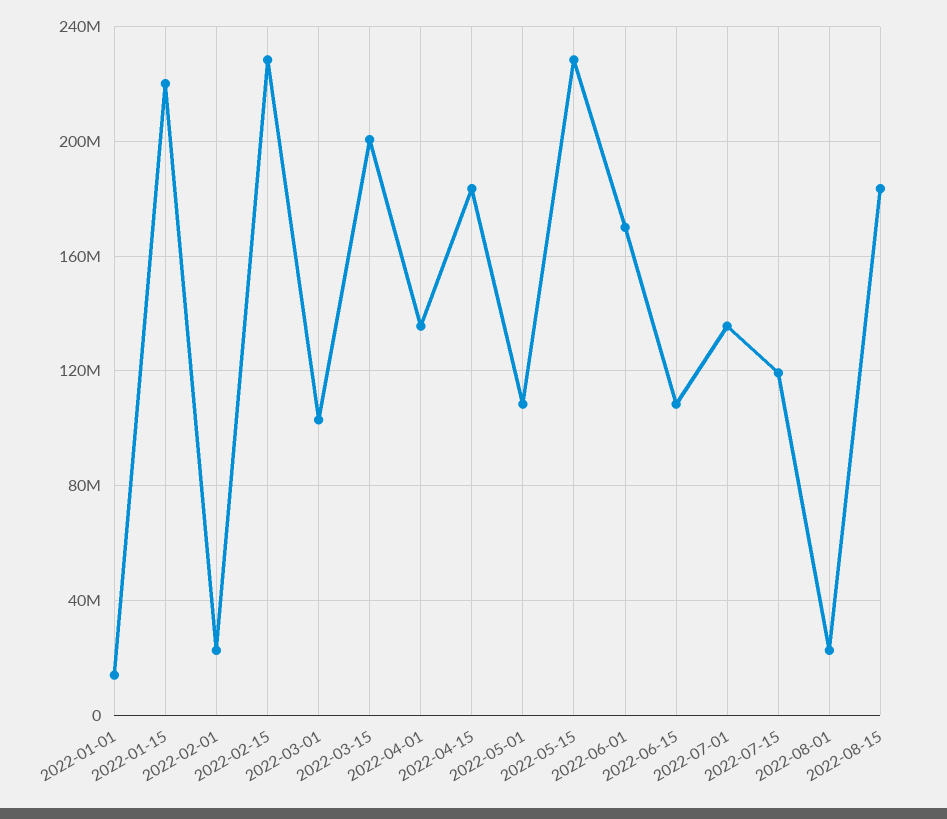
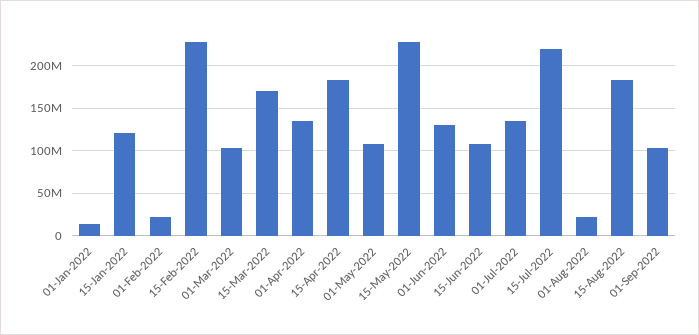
2022-01-15: 220000000 -> 120000000
2022-03-15: 200000000 -> 170000000
2022-06-01: 170000000 -> 130000000
2022-07-15: 120000000 -> 220000000
01-Sep-2022: none -> 100000000

